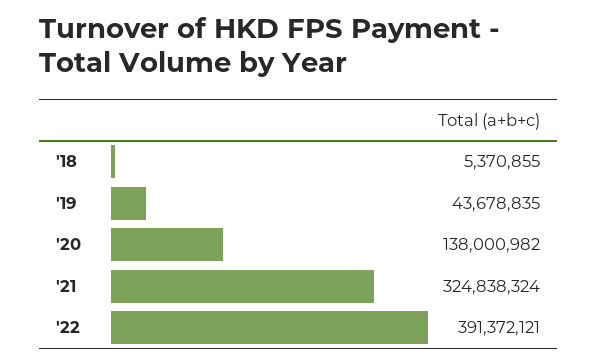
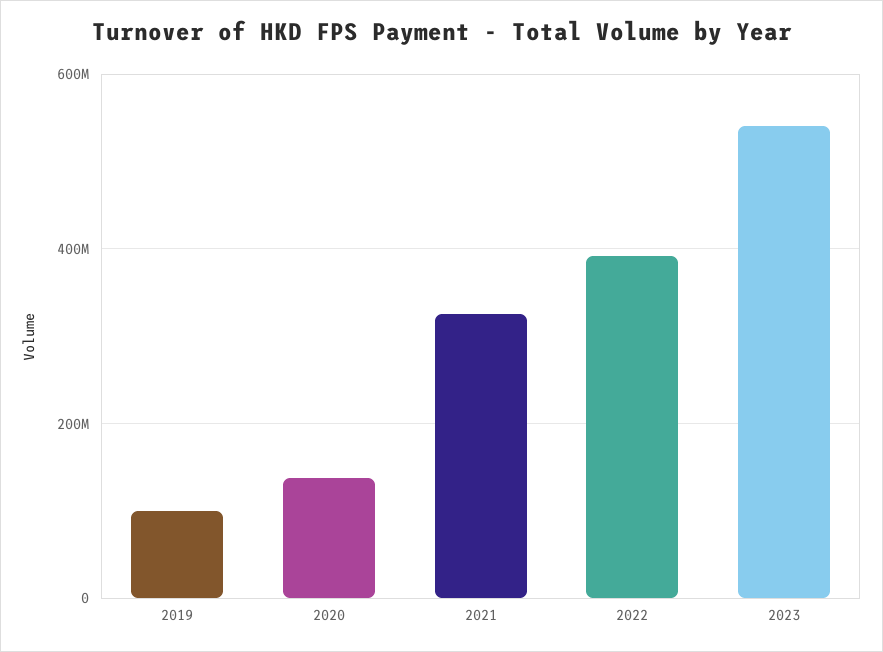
'18: 5370855 -> none
'19: 43678835 -> 100000000
2023: none -> 540000000

